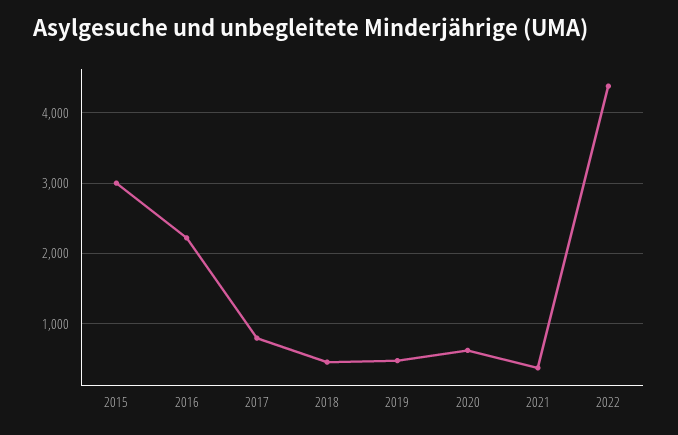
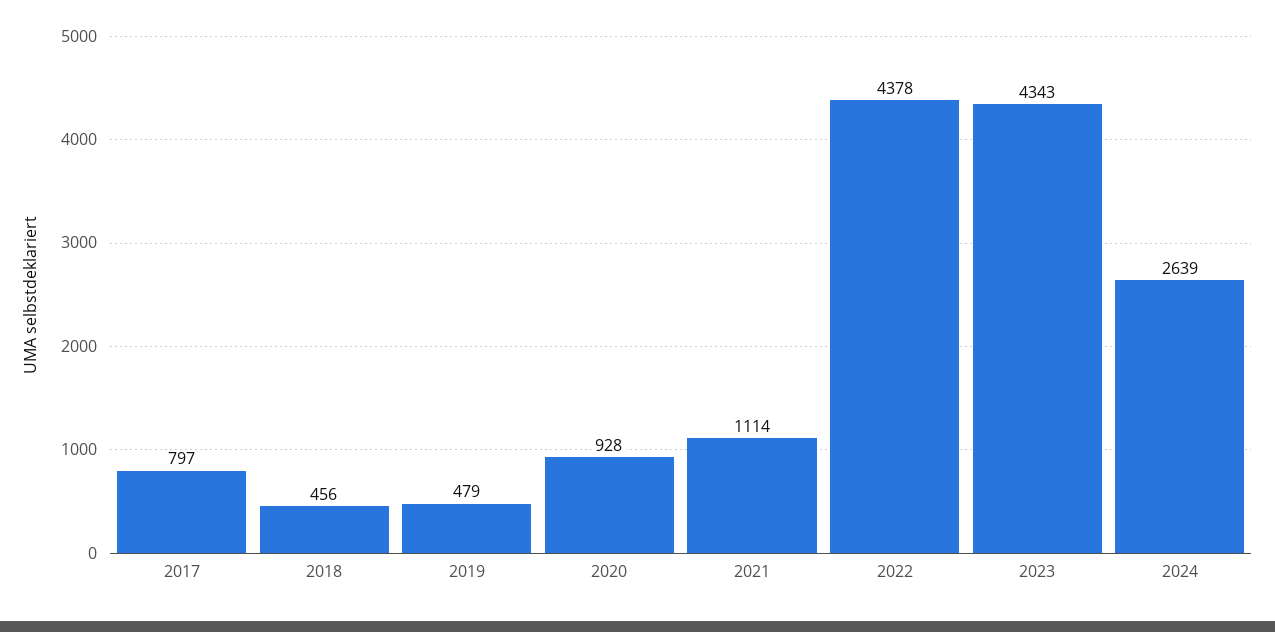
2015: 3000 -> none
2016: 2200 -> none
2020: 600 -> 928
2021: 400 -> 1114
2023: none -> 4343
2024: none -> 2639

